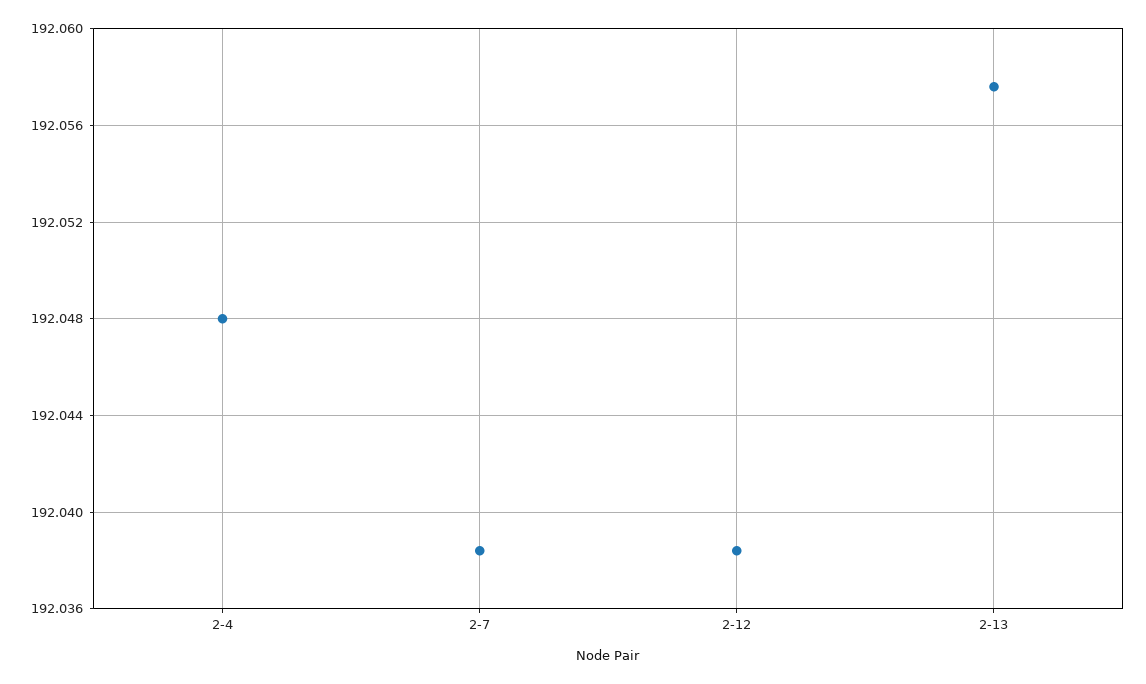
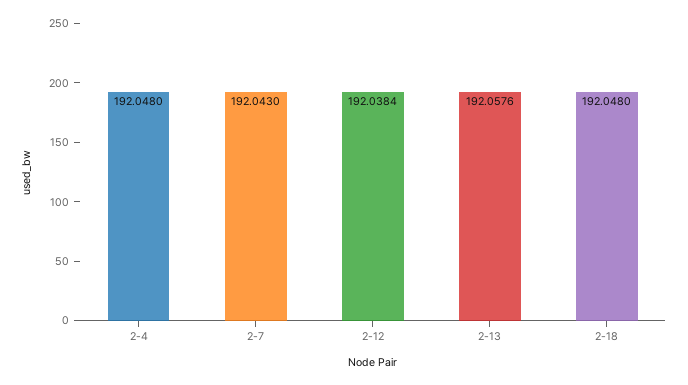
2-7: 192.0385 -> 192.043
2-18: none -> 192.048

